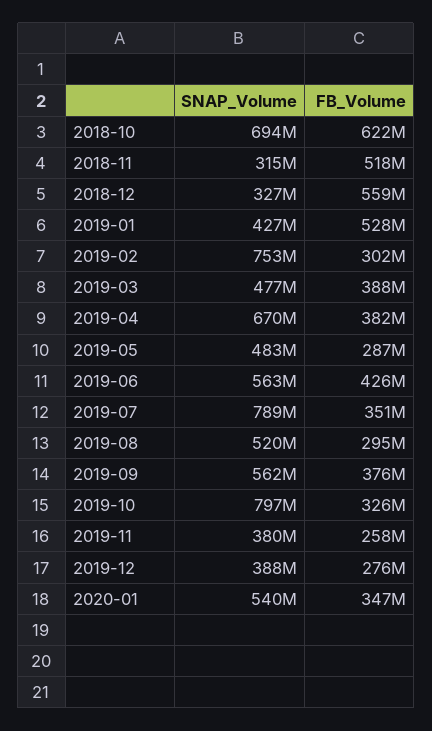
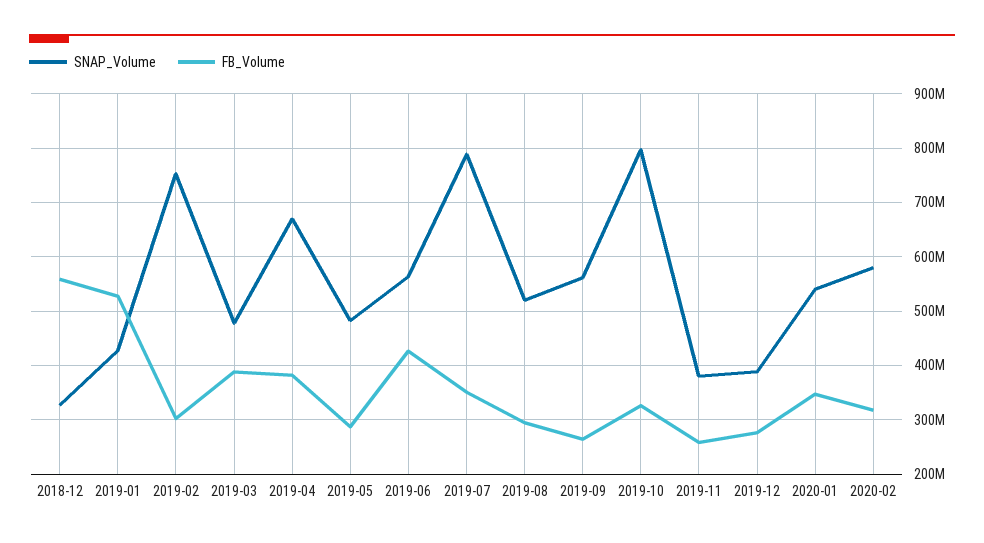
SNAP_Volume, 2018-10: 694000000 -> none
FB_Volume, 2018-10: 622000000 -> none
SNAP_Volume, 2018-11: 315000000 -> none
FB_Volume, 2018-11: 518000000 -> none
FB_Volume, 2019-09: 376000000 -> 260000000
SNAP_Volume, 2020-02: none -> 580000000
FB_Volume, 2020-02: none -> 320000000

